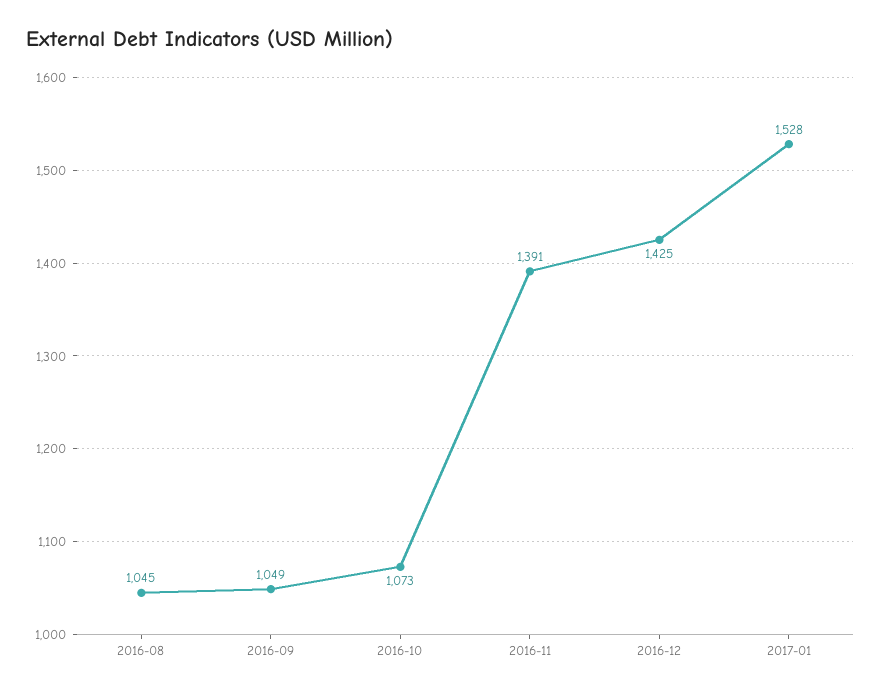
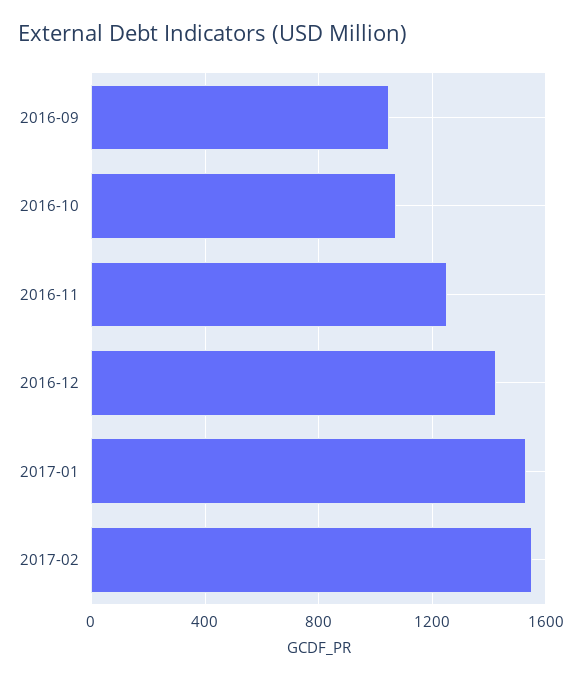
2016-08: 1045 -> none
2016-11: 1391 -> 1250
2017-02: none -> 1550

